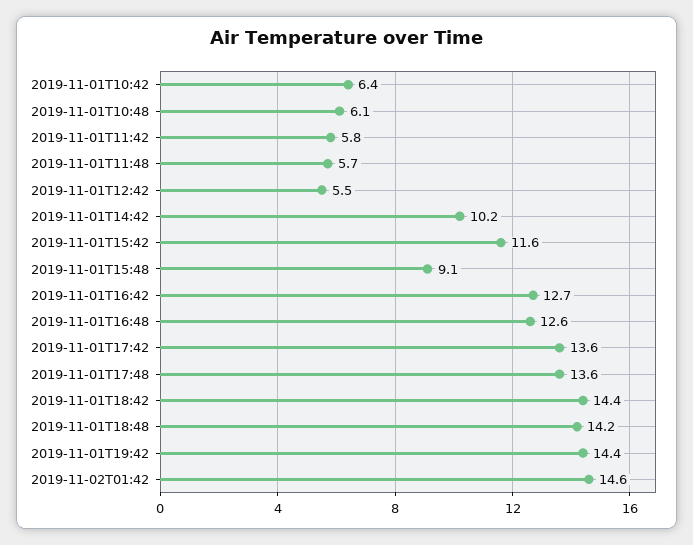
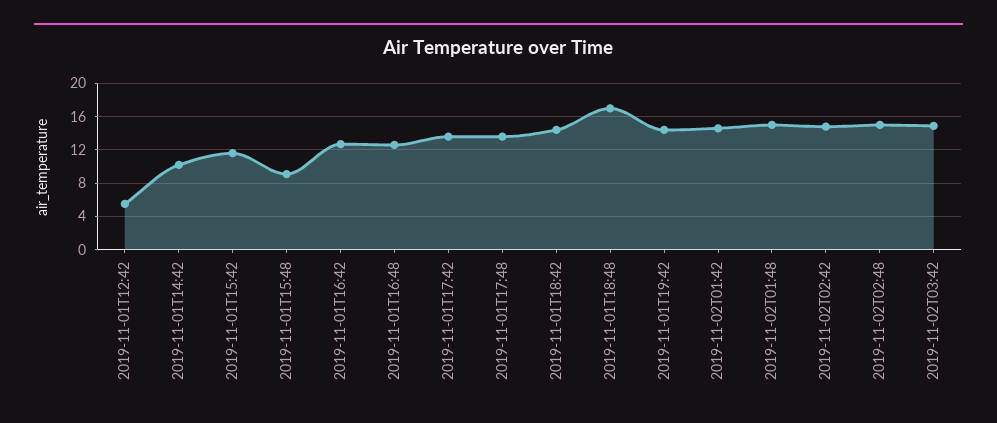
2019-11-01T10:42: 6.4 -> none
2019-11-01T10:48: 6.1 -> none
2019-11-01T11:42: 5.8 -> none
2019-11-01T11:48: 5.7 -> none
2019-11-01T18:48: 14.2 -> 17
2019-11-02T01:48: none -> 15
2019-11-02T02:42: none -> 15
2019-11-02T02:48: none -> 15
2019-11-02T03:42: none -> 15

